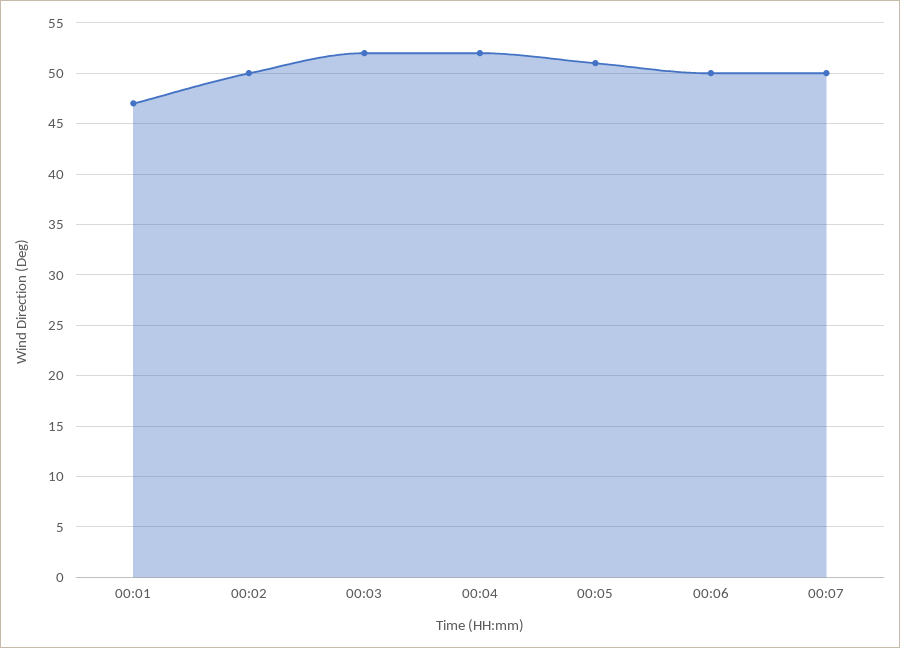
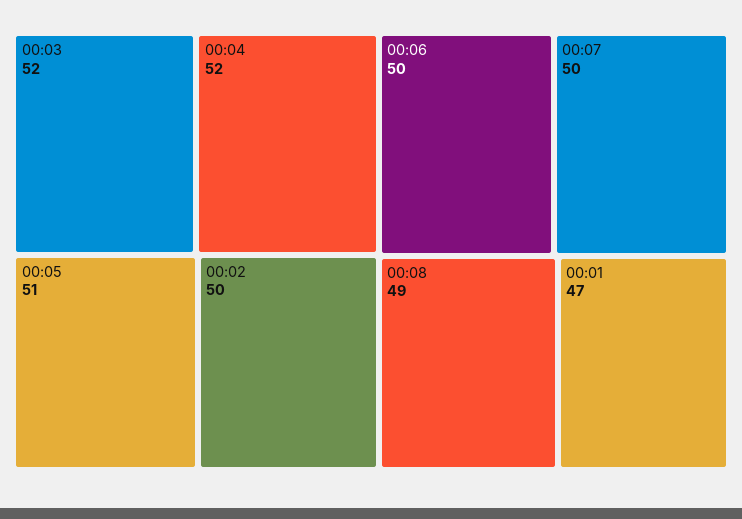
00:08: none -> 49

